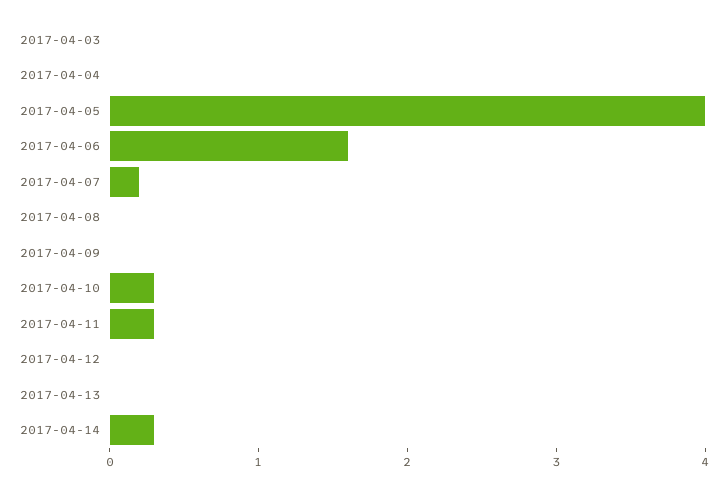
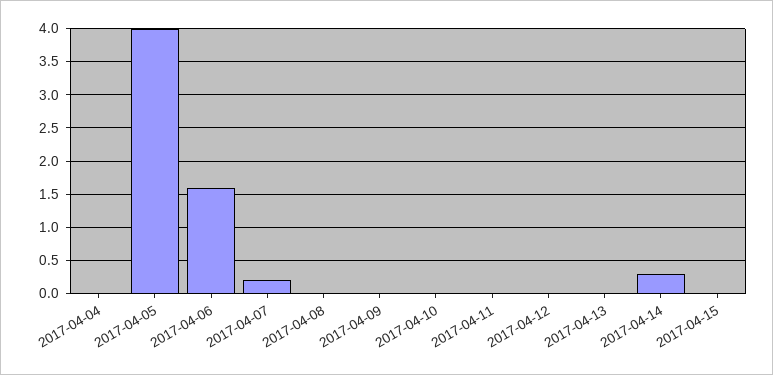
2017-04-03: 0 -> none
2017-04-10: 0.3 -> 0
2017-04-11: 0.3 -> 0
2017-04-15: none -> 0

